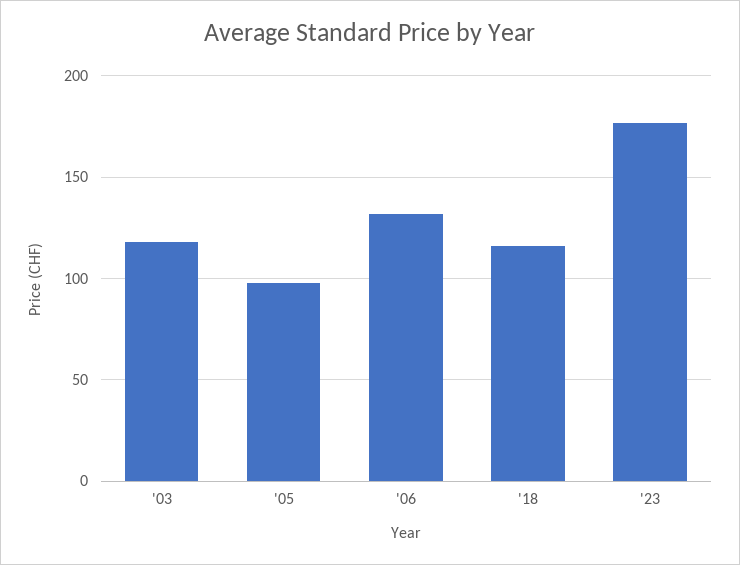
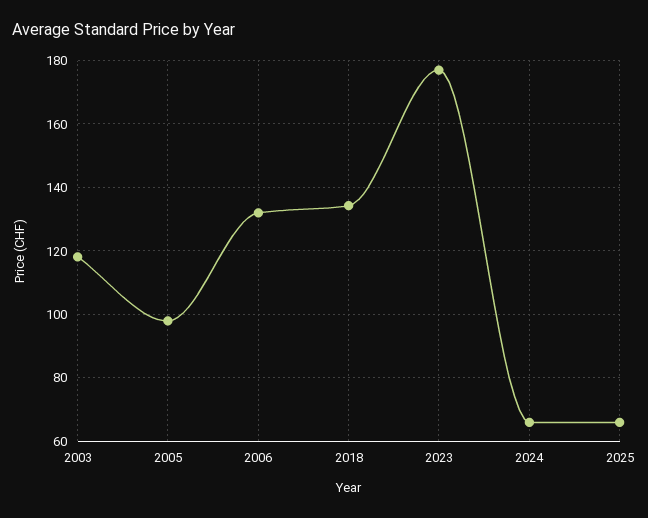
'18: 115 -> 134
2024: none -> 66
2025: none -> 66

